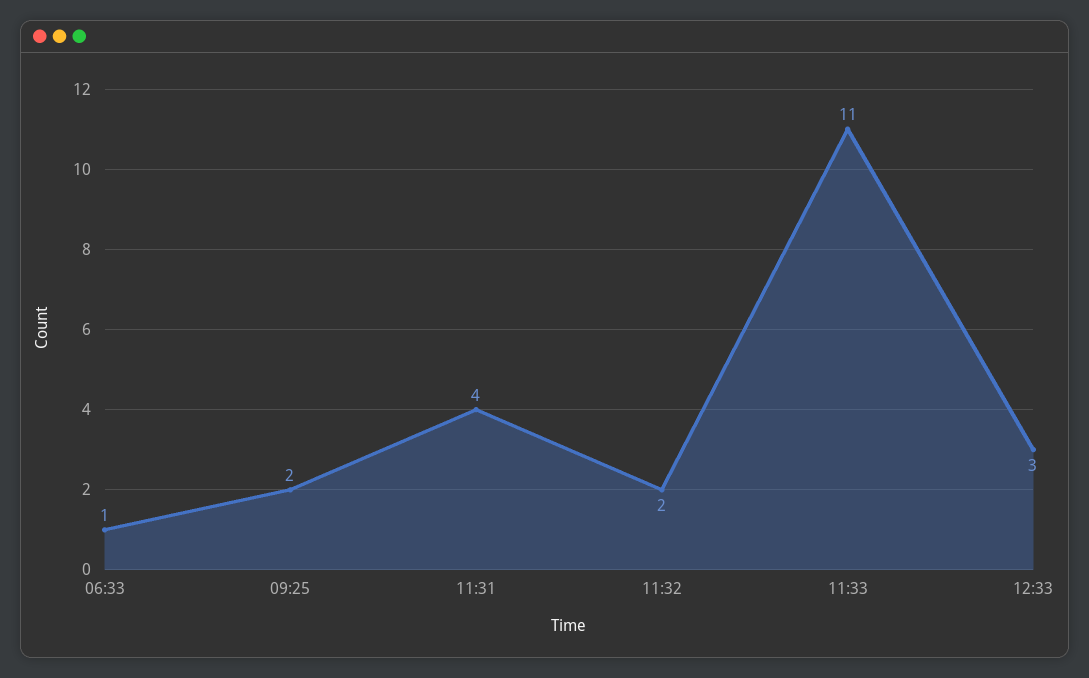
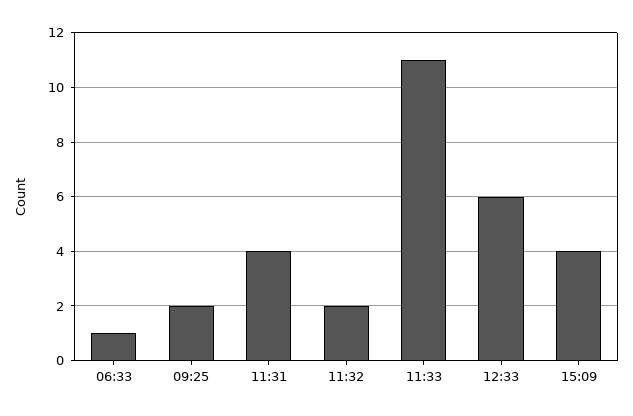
12:33: 3 -> 6
15:09: none -> 4

